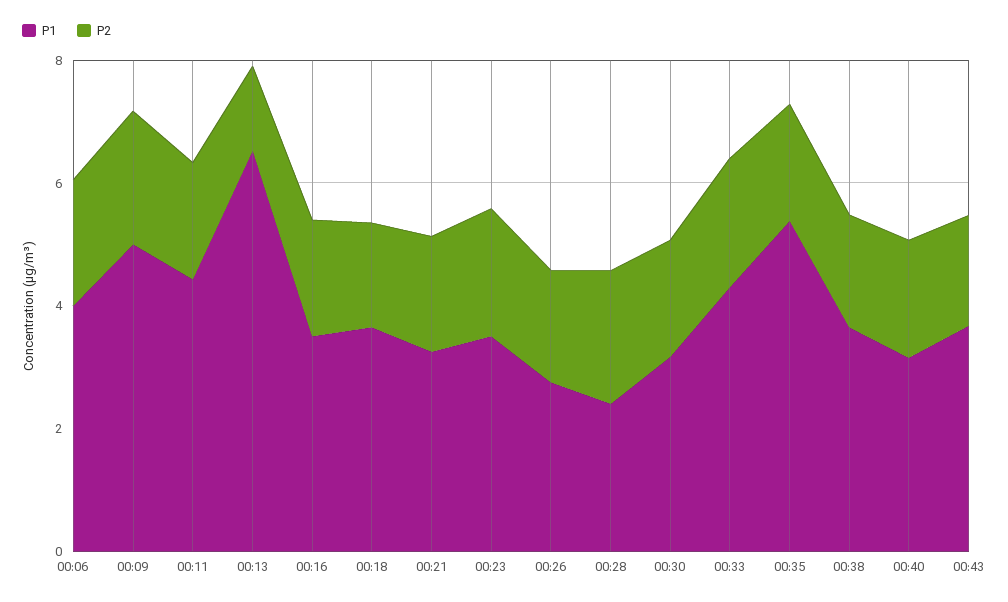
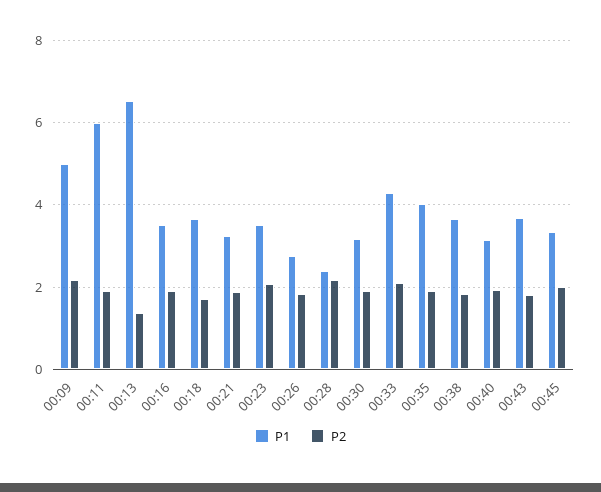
P1, 00:06: 4 -> none
P2, 00:06: 2 -> none
P1, 00:11: 4.5 -> 6
P1, 00:35: 5.5 -> 4
P1, 00:45: none -> 3.4
P2, 00:45: none -> 2

